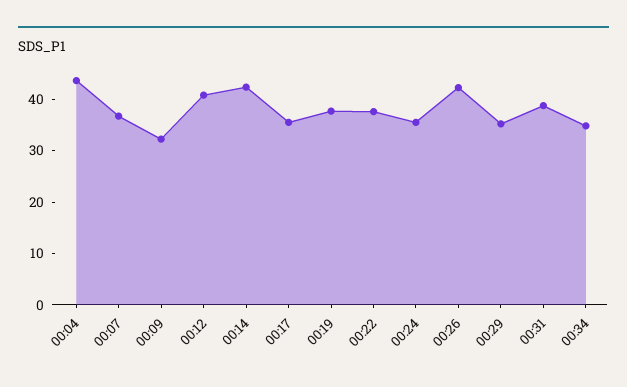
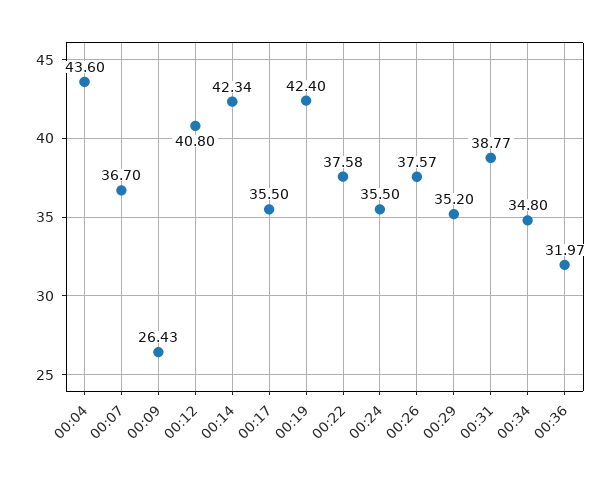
00:09: 32 -> 26.43
00:19: 38 -> 42.4
00:26: 42 -> 37.57
00:36: none -> 31.97

